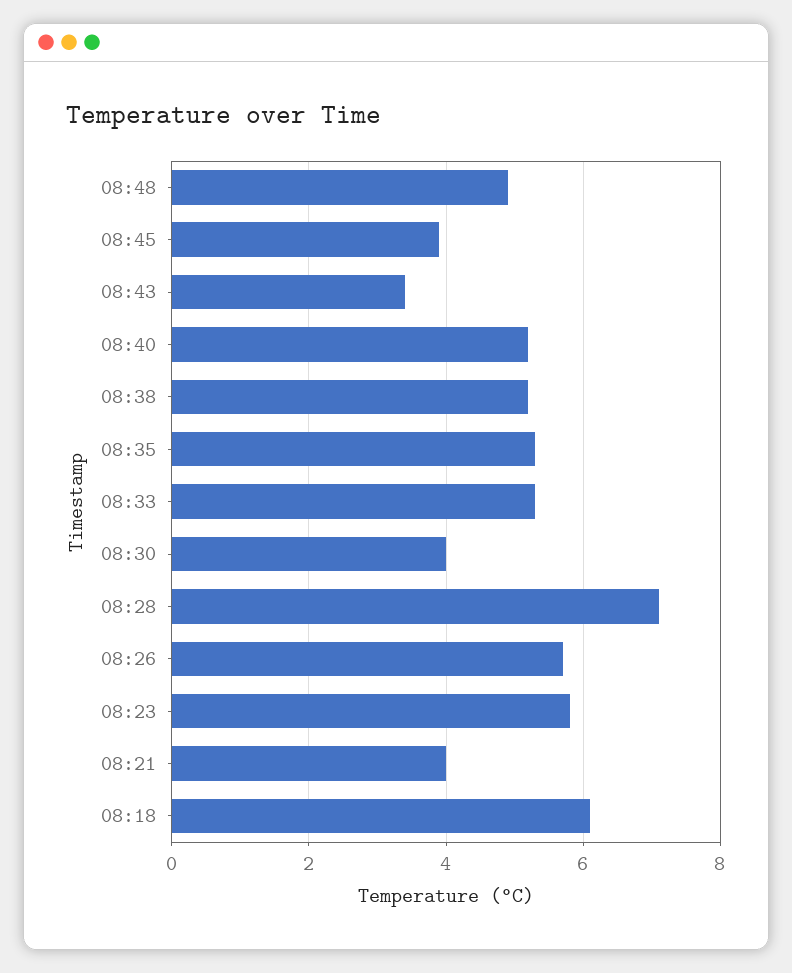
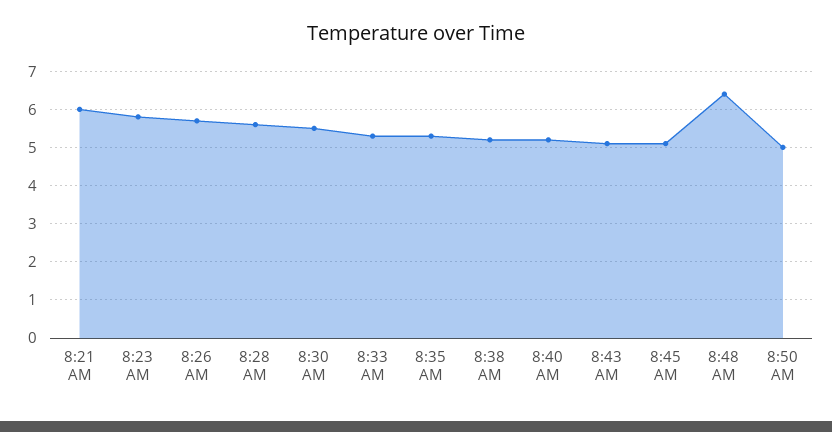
08:48: 5 -> 6.5
08:45: 4 -> 5
08:43: 3.5 -> 5
08:30: 4 -> 5.5
08:28: 7 -> 5.5
08:21: 4 -> 6
08:18: 6 -> none
8:50 AM: none -> 5

